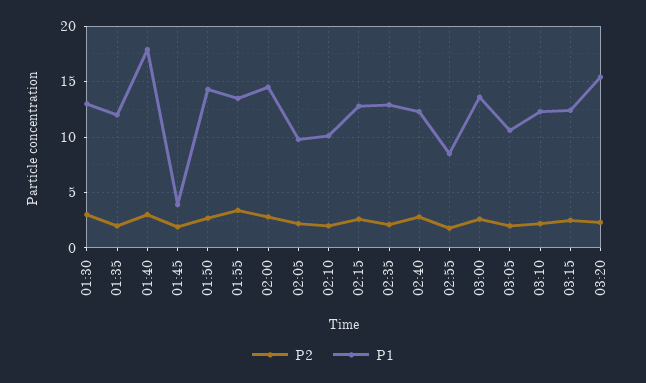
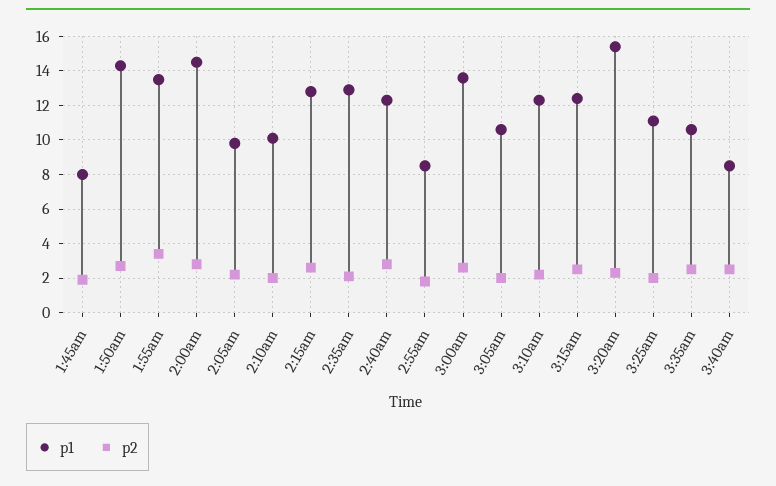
P2, 01:30: 3 -> none
P1, 01:30: 13 -> none
P2, 01:35: 2 -> none
P1, 01:35: 12 -> none
P2, 01:40: 3 -> none
P1, 01:40: 18 -> none
P1, 01:45: 4 -> 8
P1, 3:25am: none -> 11
P2, 3:25am: none -> 2
P1, 3:35am: none -> 10.5
P2, 3:35am: none -> 2.5
P1, 3:40am: none -> 8.5
P2, 3:40am: none -> 2.5

